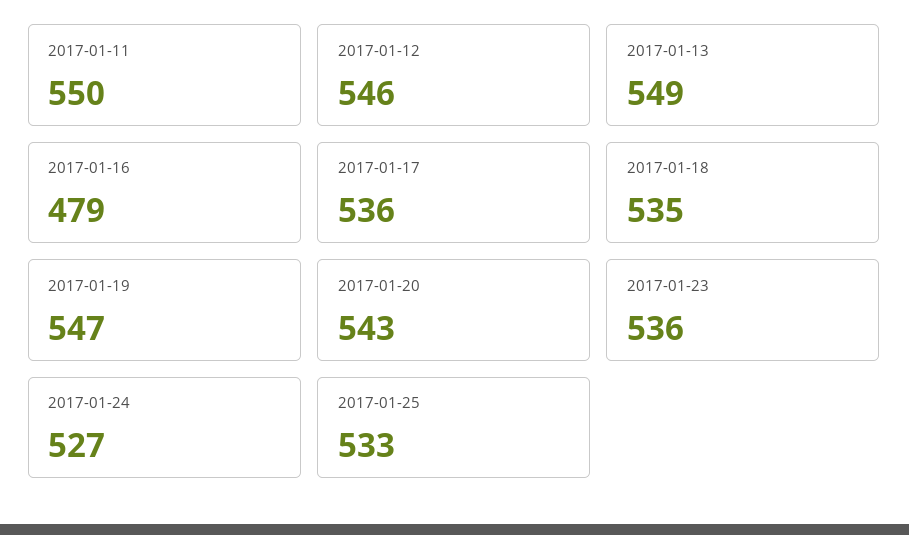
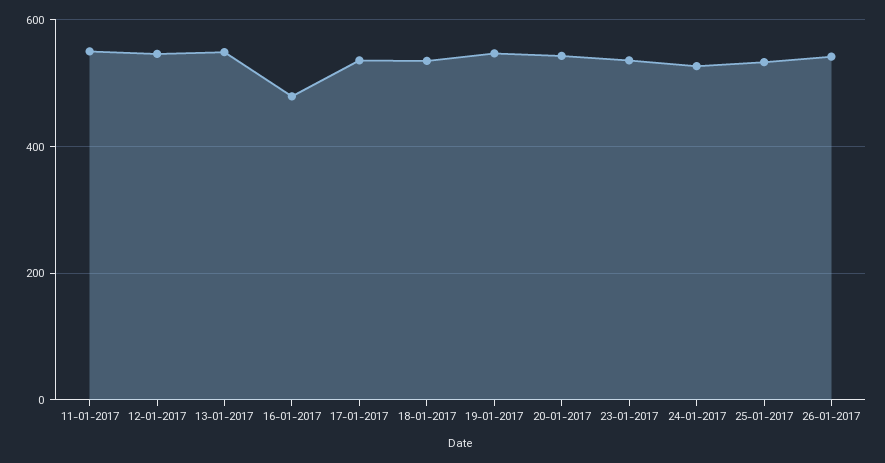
26-01-2017: none -> 540

